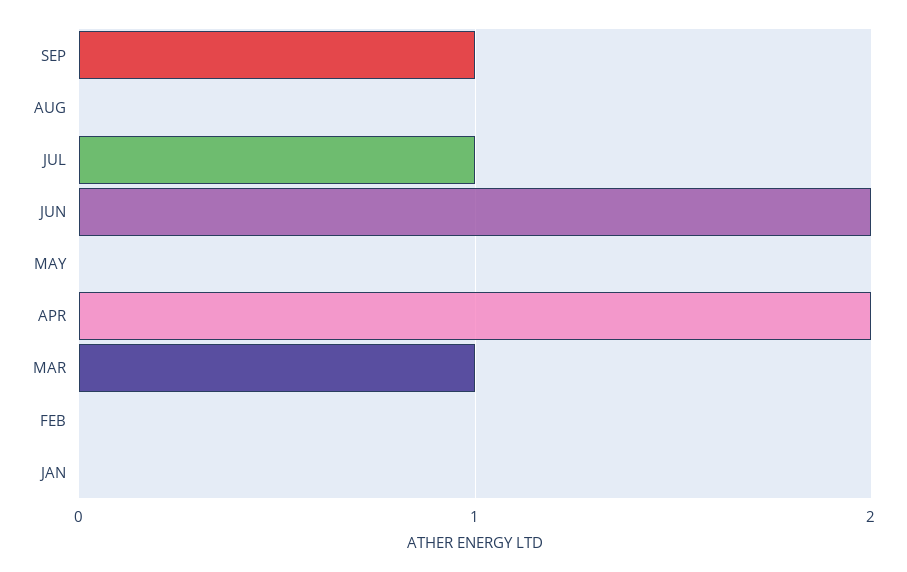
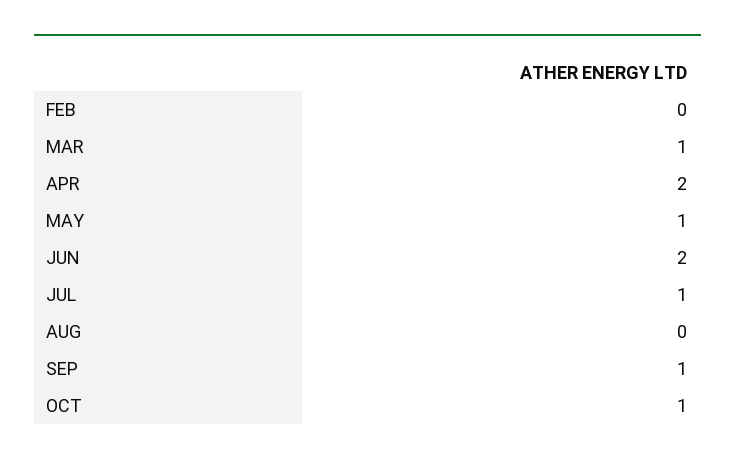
MAY: 0 -> 1
JAN: 0 -> none
OCT: none -> 1

